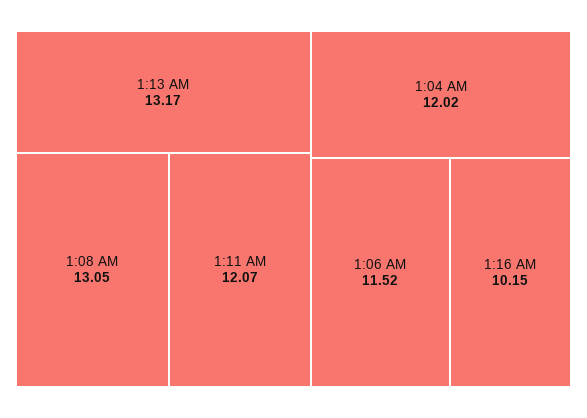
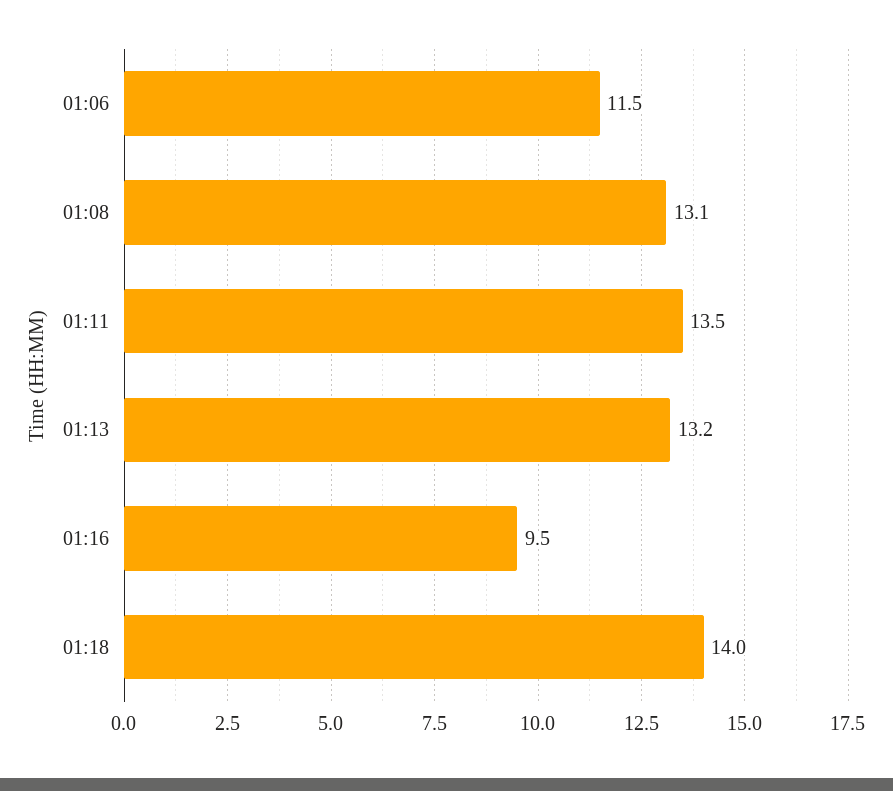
1:11 AM: 12.07 -> 13.5
1:04 AM: 12.02 -> none
1:16 AM: 10.15 -> 9.5
01:18: none -> 14

